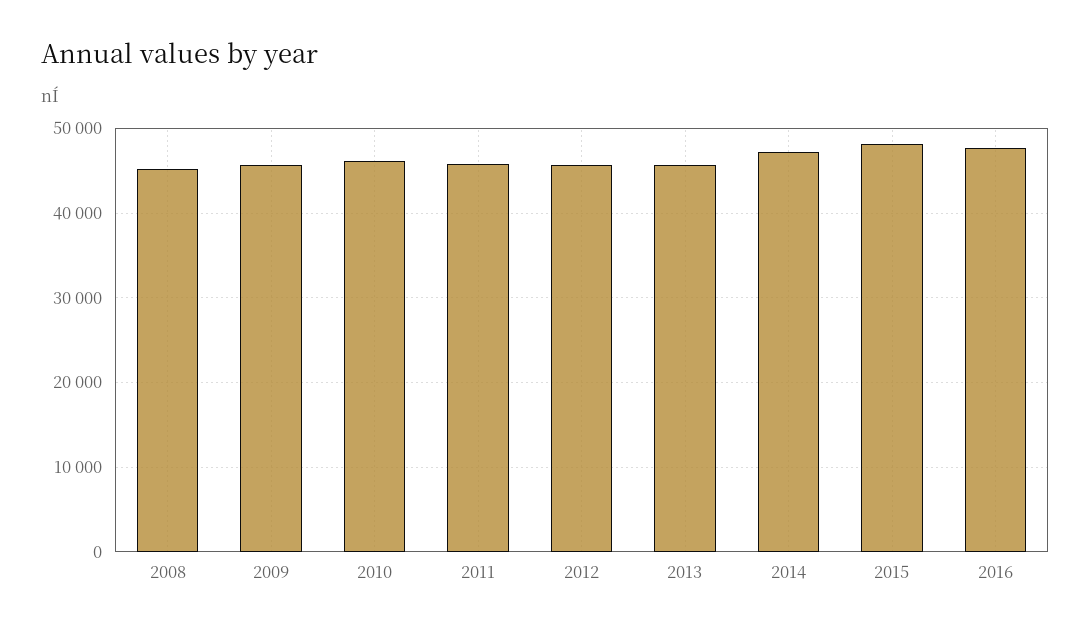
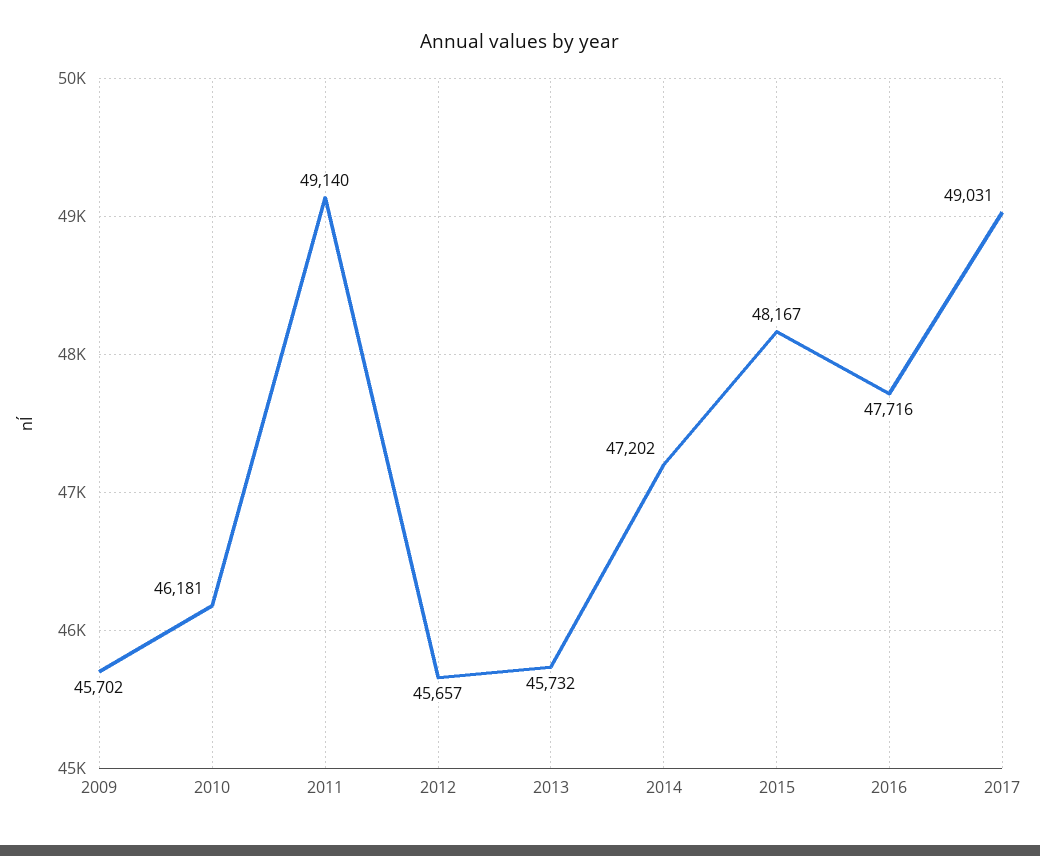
2008: 45000 -> none
2011: 46000 -> 49140
2017: none -> 49031

